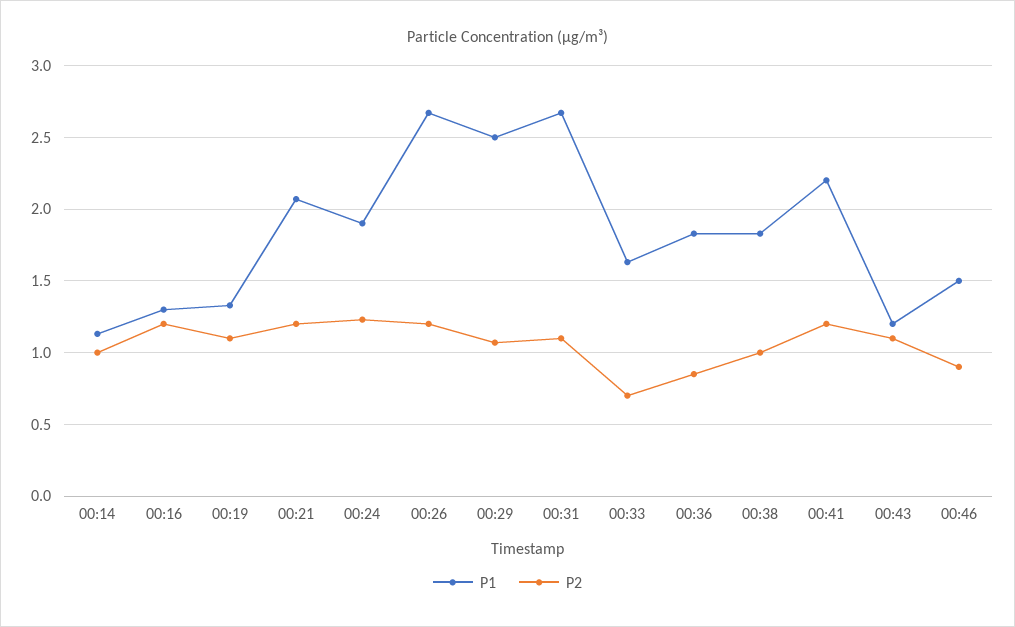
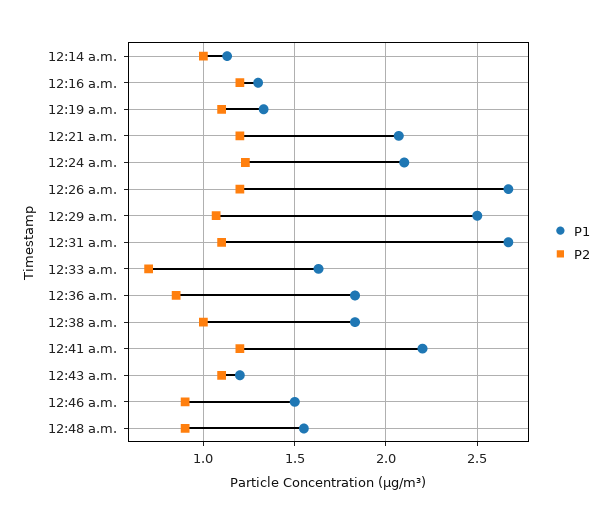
P1, 00:24: 1.9 -> 2.1
P1, 12:48 a.m.: none -> 1.55
P2, 12:48 a.m.: none -> 0.9

